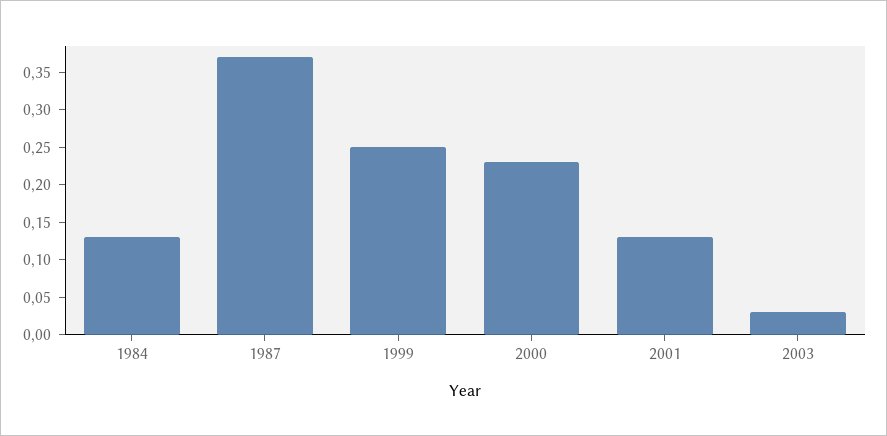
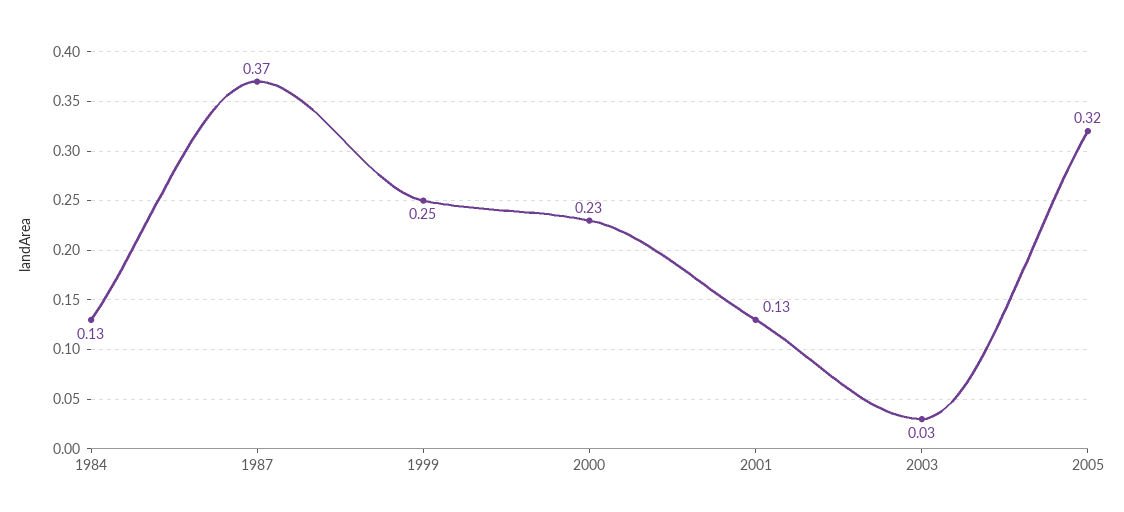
2005: none -> 0.32

